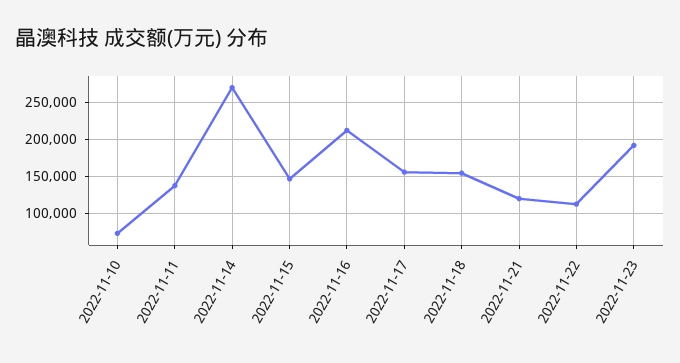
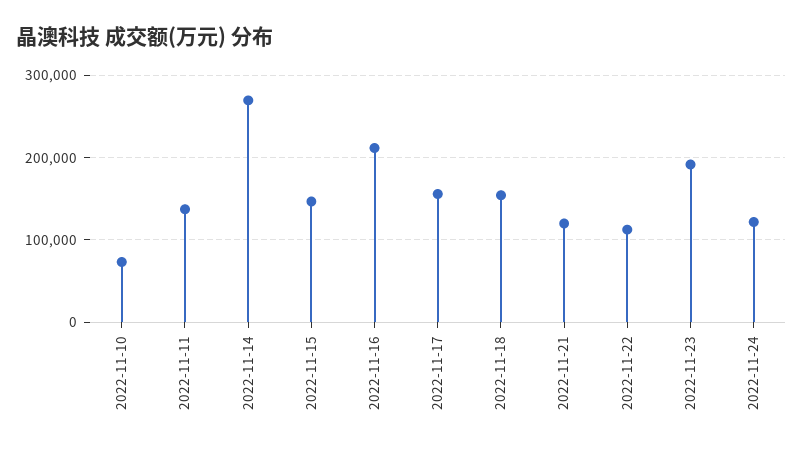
2022-11-24: none -> 120000

